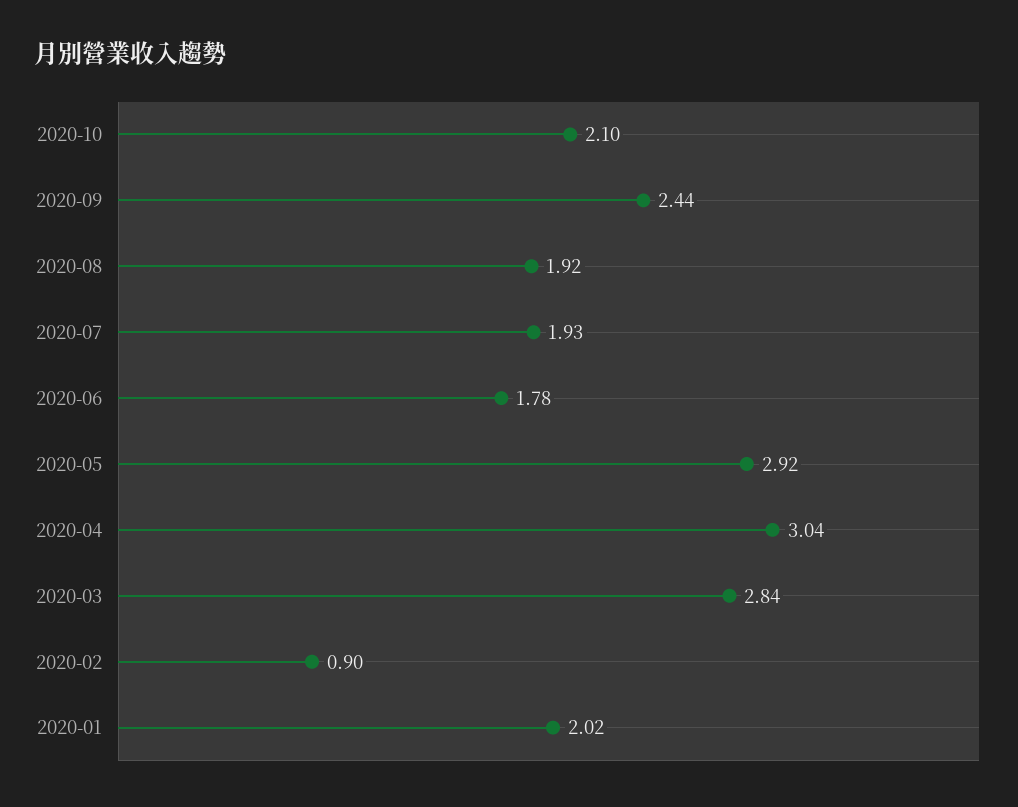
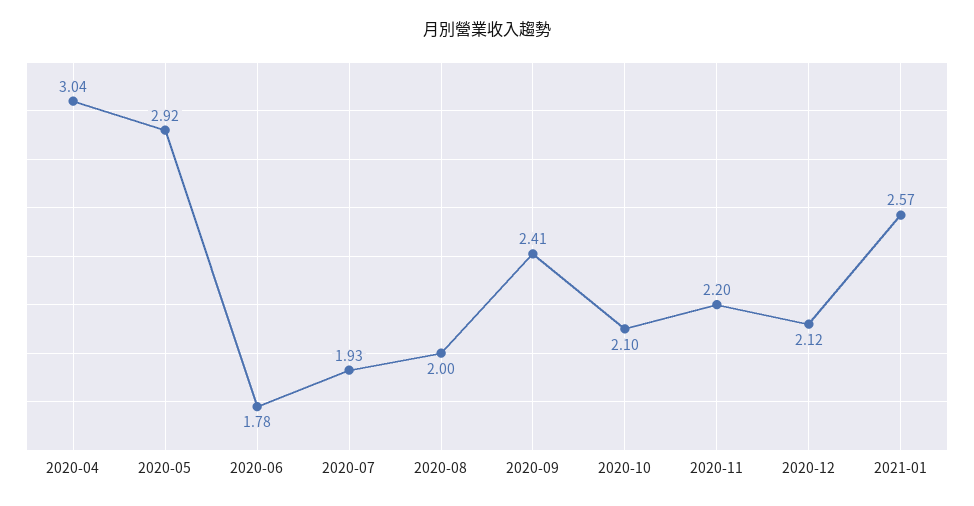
2020-09: 2.44 -> 2.41
2020-08: 1.92 -> 2
2020-03: 2.84 -> none
2020-02: 0.9 -> none
2020-01: 2.02 -> none
2020-11: none -> 2.2
2020-12: none -> 2.12
2021-01: none -> 2.57

